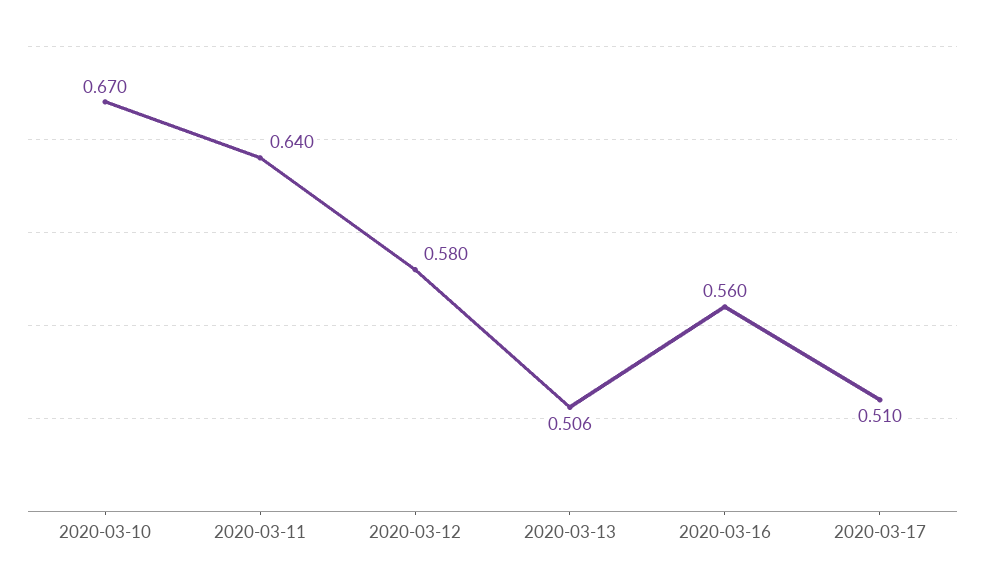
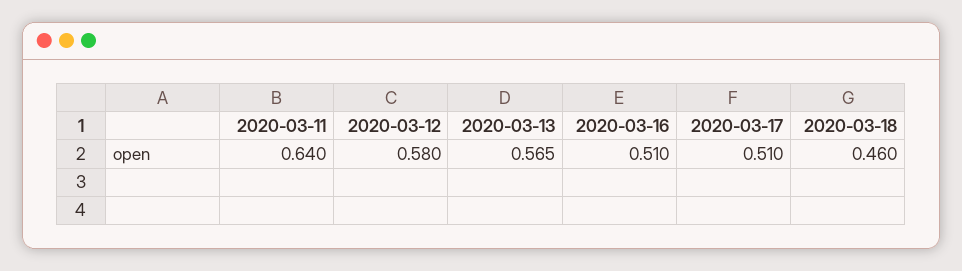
2020-03-10: 0.67 -> none
2020-03-13: 0.506 -> 0.565
2020-03-16: 0.56 -> 0.51
2020-03-18: none -> 0.46

